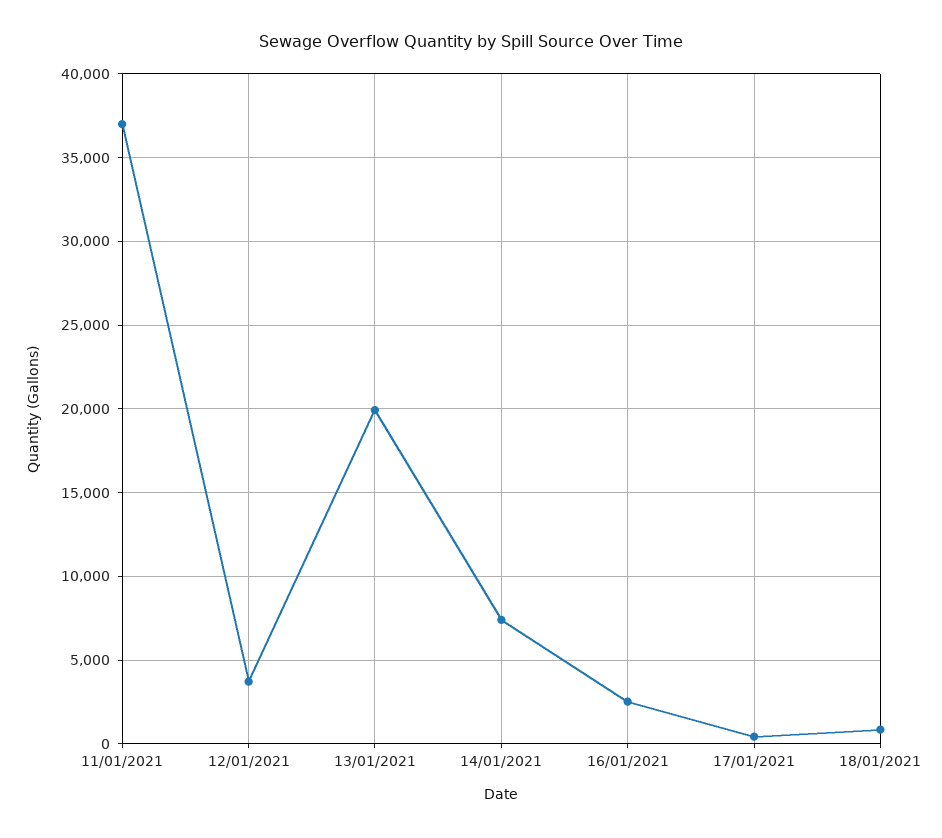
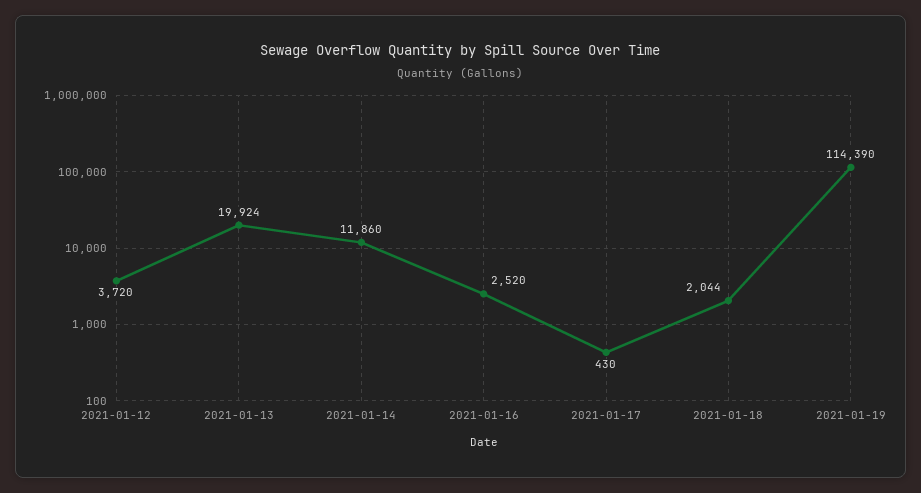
11/01/2021: 37000 -> none
14/01/2021: 7500 -> 11860
18/01/2021: 1000 -> 2044
2021-01-19: none -> 114390

